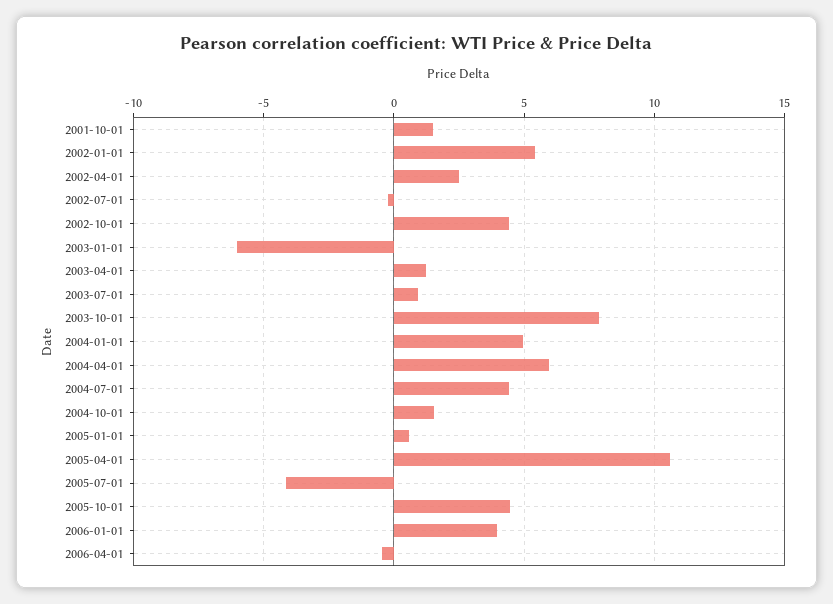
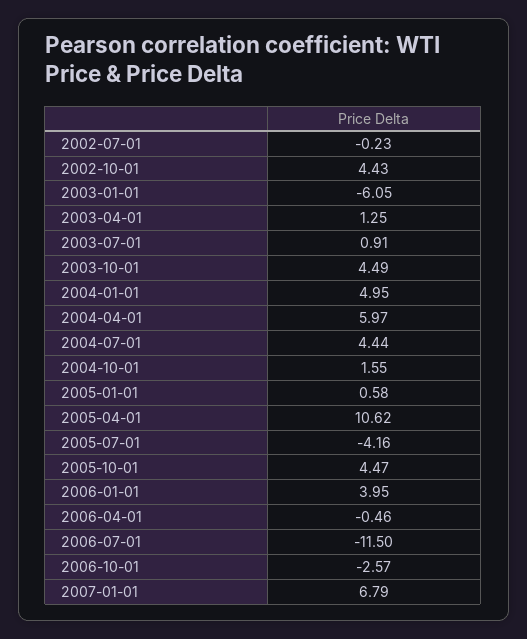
2001-10-01: 1.5 -> none
2002-01-01: 5.5 -> none
2002-04-01: 2.5 -> none
2003-10-01: 8 -> 4.49
2006-07-01: none -> -11.5
2006-10-01: none -> -2.57
2007-01-01: none -> 6.79

